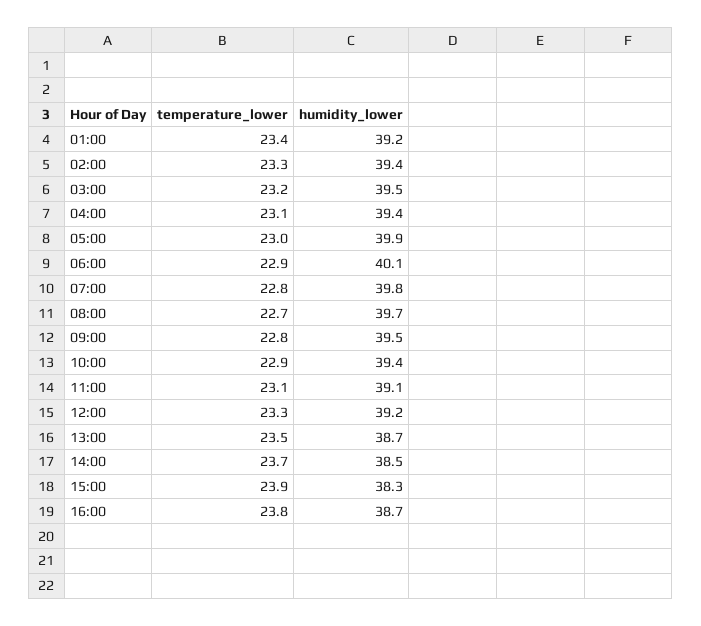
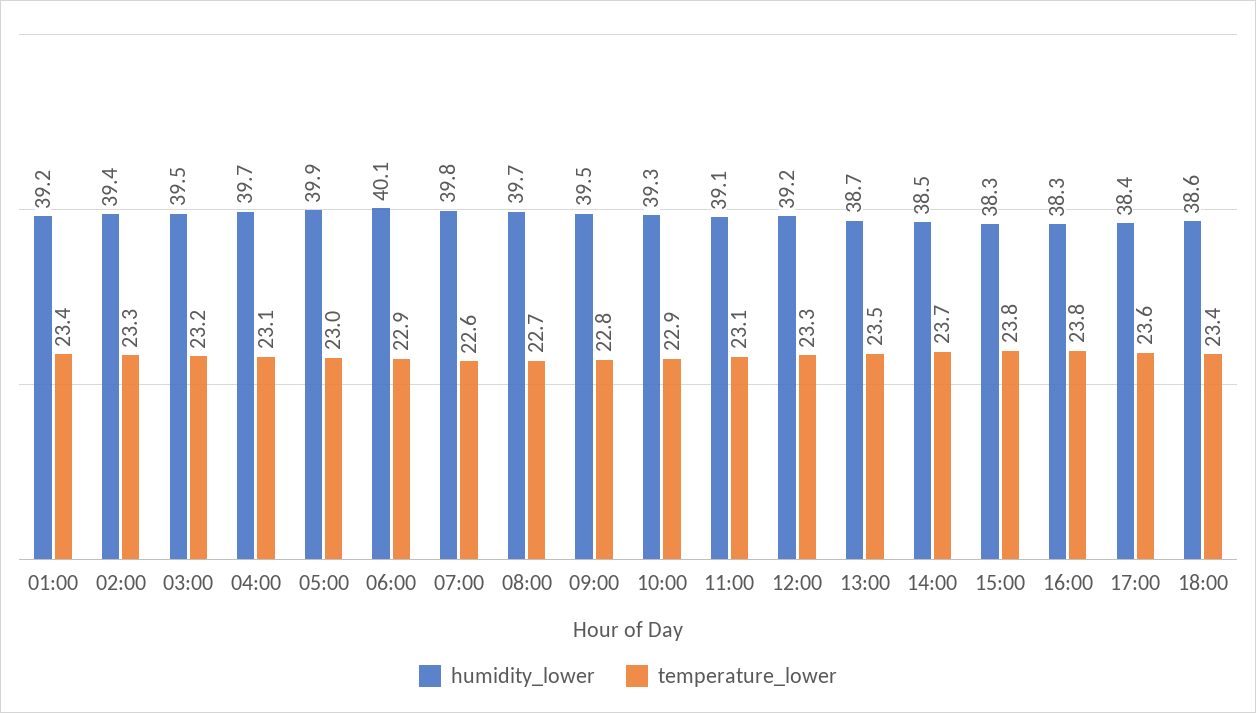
humidity_lower, 04:00: 39.4 -> 39.7
temperature_lower, 07:00: 22.8 -> 22.6
humidity_lower, 10:00: 39.4 -> 39.3
temperature_lower, 15:00: 23.9 -> 23.8
humidity_lower, 16:00: 38.7 -> 38.3
humidity_lower, 17:00: none -> 38.4
temperature_lower, 17:00: none -> 23.6
humidity_lower, 18:00: none -> 38.6
temperature_lower, 18:00: none -> 23.4

